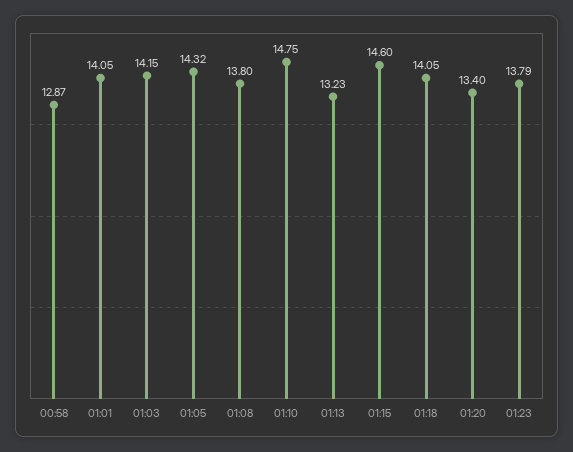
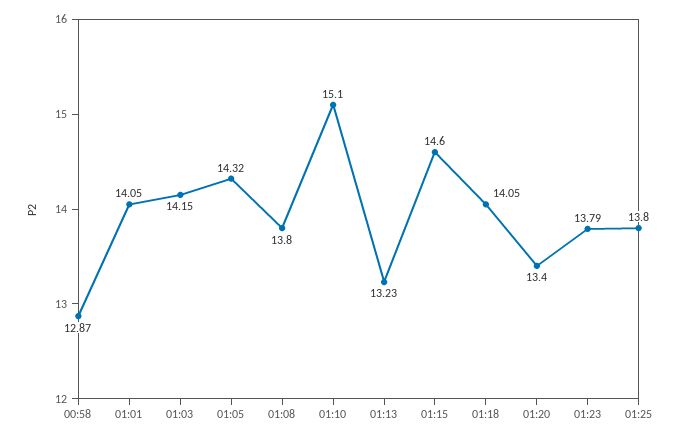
01:10: 14.75 -> 15.1
01:25: none -> 13.8

